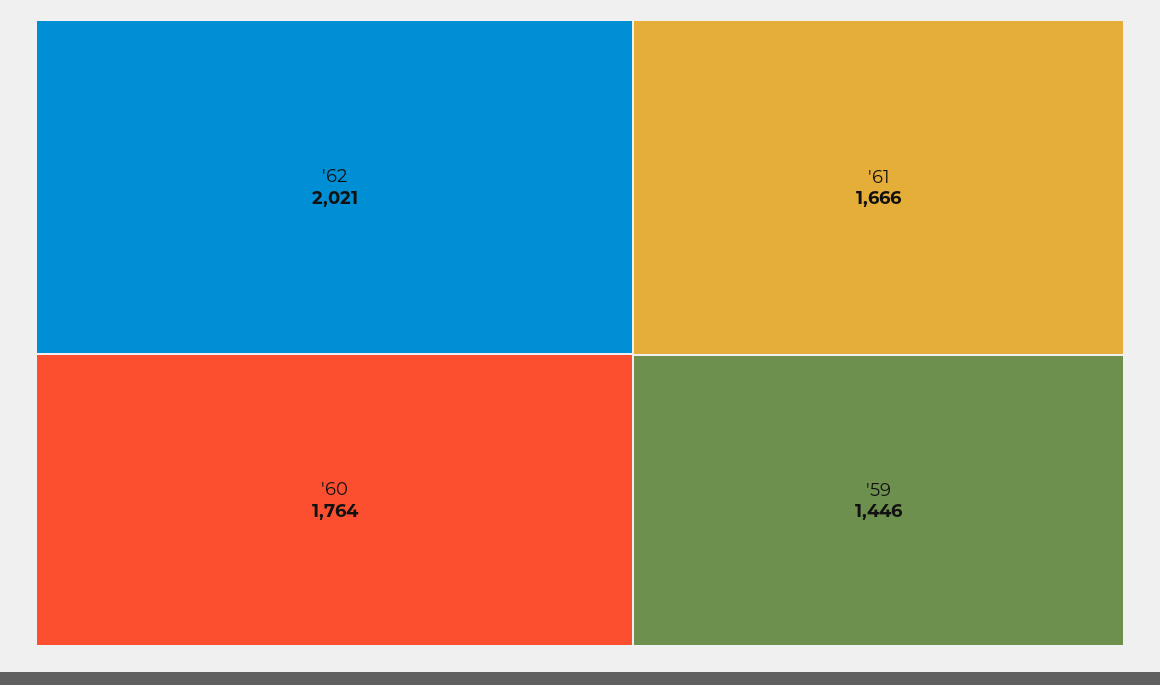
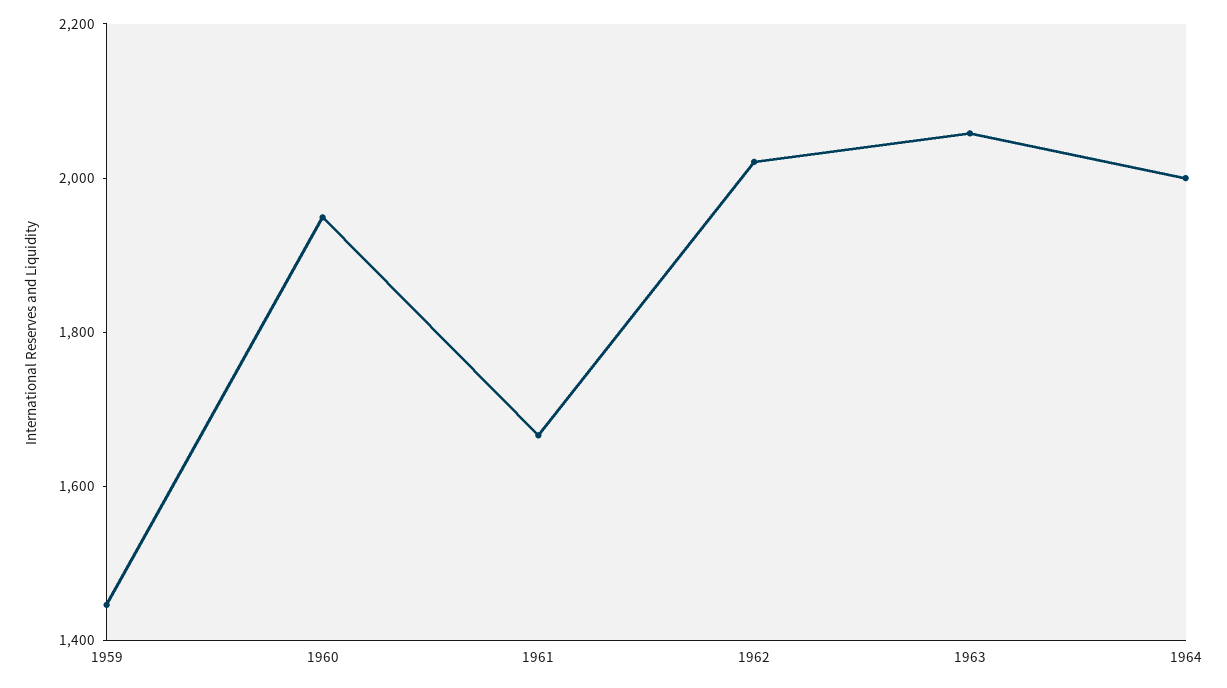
'60: 1764 -> 1950
1963: none -> 2050
1964: none -> 2000

